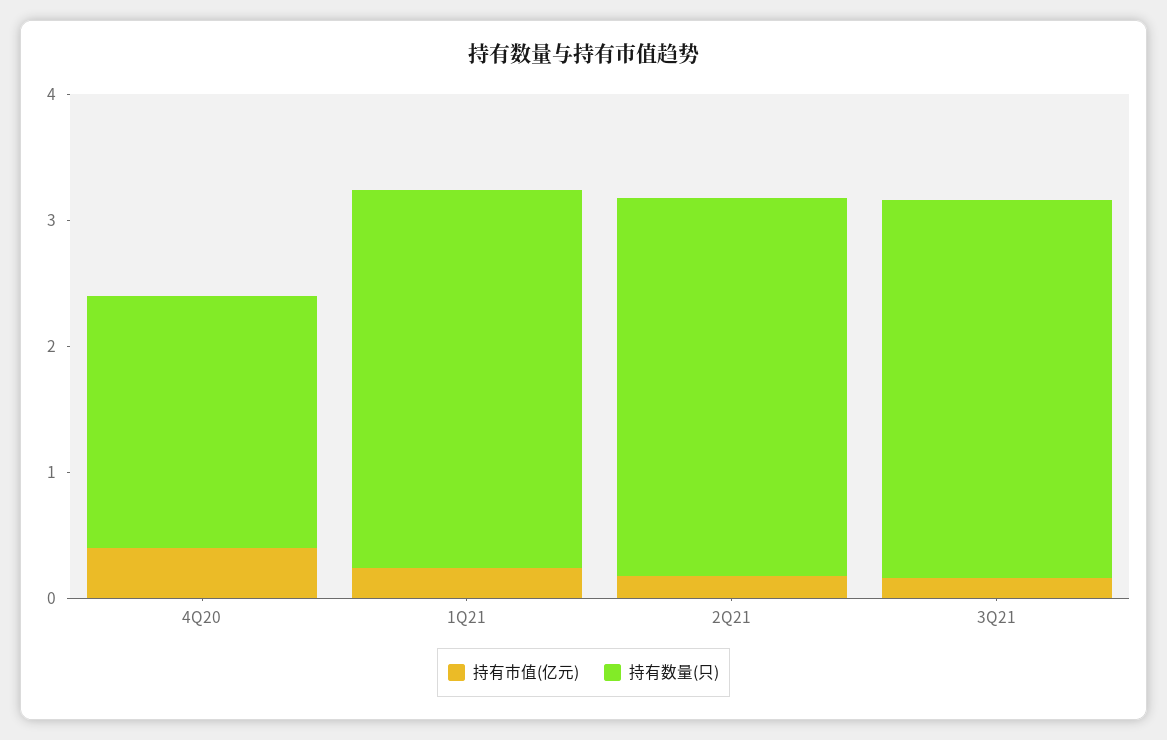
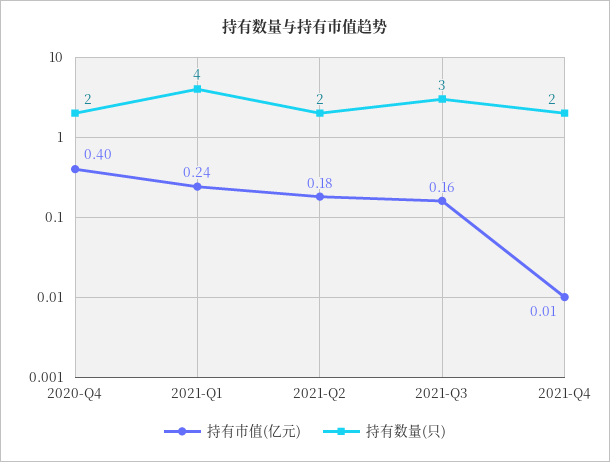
持有数量(只), 1Q21: 3 -> 4
持有数量(只), 2Q21: 3 -> 2
持有市值(亿元), 2021-Q4: none -> 0.01
持有数量(只), 2021-Q4: none -> 2

